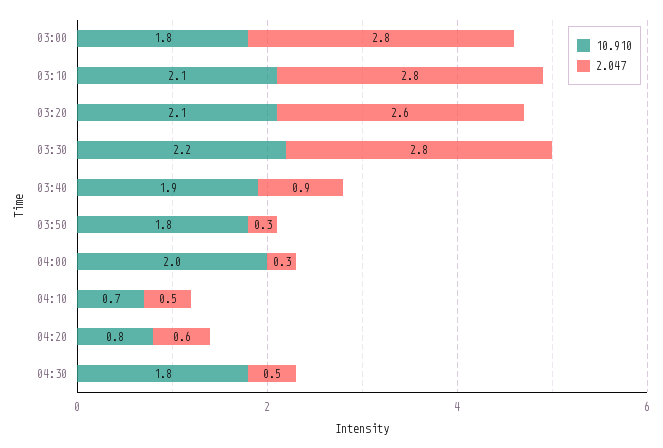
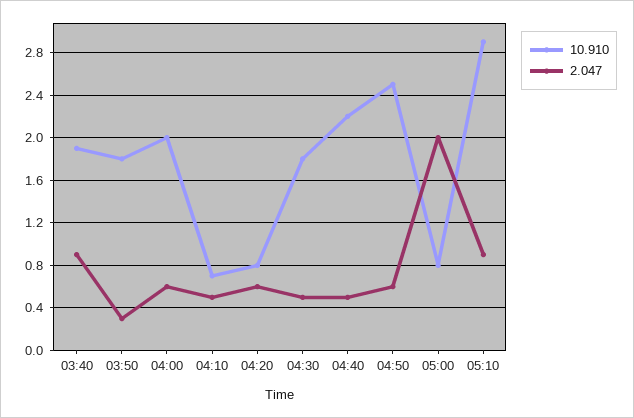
10.910, 03:00: 1.8 -> none
2.047, 03:00: 2.8 -> none
10.910, 03:10: 2.1 -> none
2.047, 03:10: 2.8 -> none
10.910, 03:20: 2.1 -> none
2.047, 03:20: 2.6 -> none
10.910, 03:30: 2.2 -> none
2.047, 03:30: 2.8 -> none
2.047, 04:00: 0.3 -> 0.6
10.910, 04:40: none -> 2.2
2.047, 04:40: none -> 0.5
10.910, 04:50: none -> 2.5
2.047, 04:50: none -> 0.6
10.910, 05:00: none -> 0.8
2.047, 05:00: none -> 2
10.910, 05:10: none -> 2.9
2.047, 05:10: none -> 0.9

